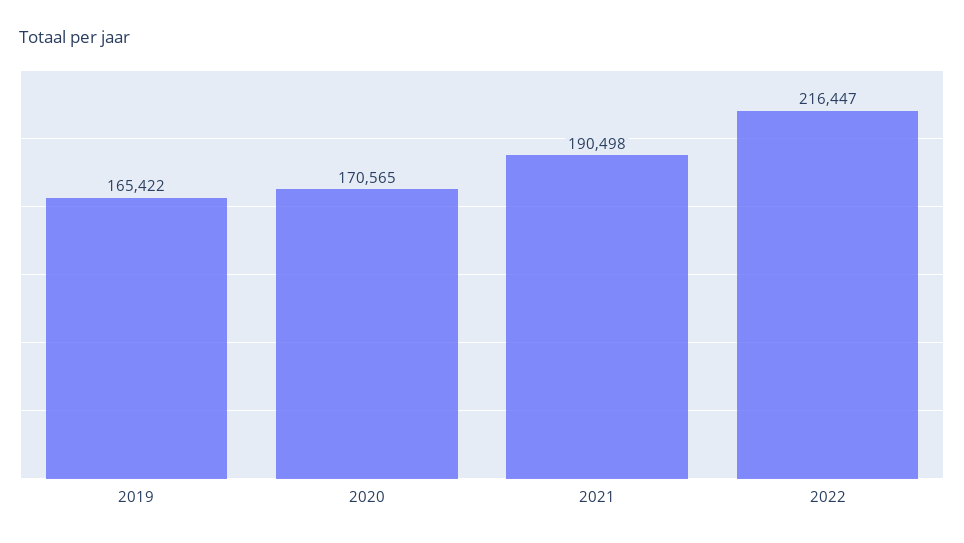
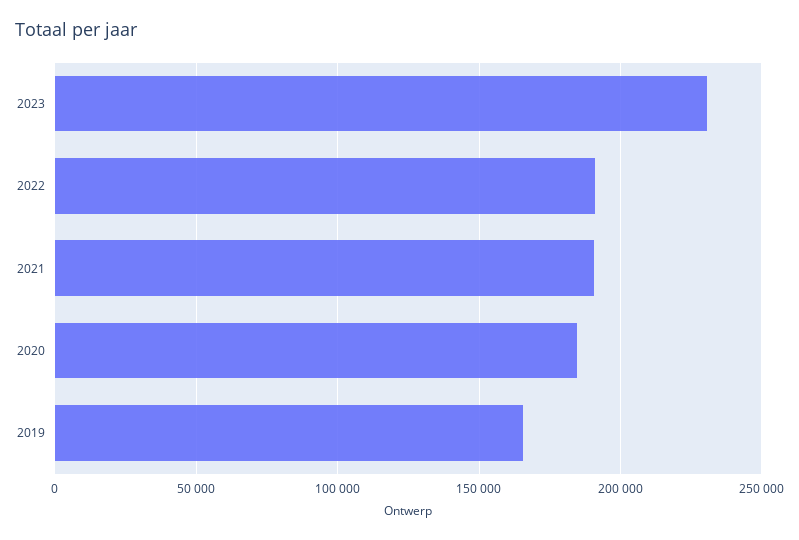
2020: 170565 -> 185000
2022: 216447 -> 190000
2023: none -> 230000

